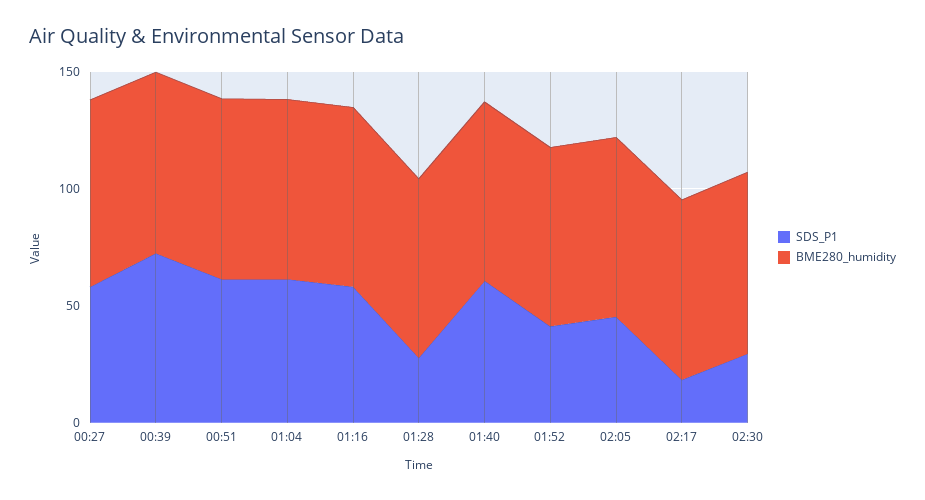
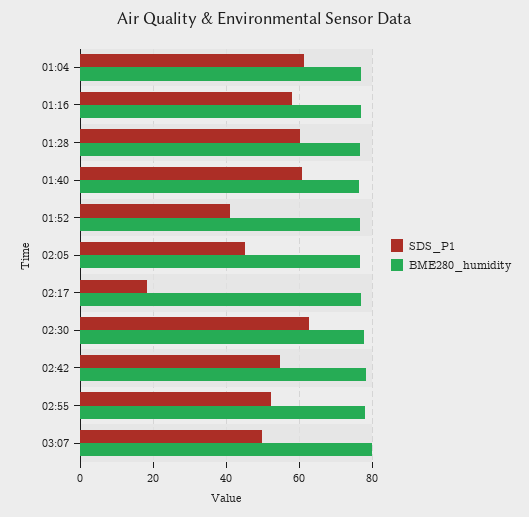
SDS_P1, 00:27: 60 -> none
BME280_humidity, 00:27: 80 -> none
SDS_P1, 00:39: 70 -> none
BME280_humidity, 00:39: 80 -> none
SDS_P1, 00:51: 60 -> none
BME280_humidity, 00:51: 80 -> none
SDS_P1, 01:28: 30 -> 60
SDS_P1, 02:30: 30 -> 62
SDS_P1, 02:42: none -> 54
BME280_humidity, 02:42: none -> 78
SDS_P1, 02:55: none -> 52
BME280_humidity, 02:55: none -> 78
SDS_P1, 03:07: none -> 50
BME280_humidity, 03:07: none -> 80

